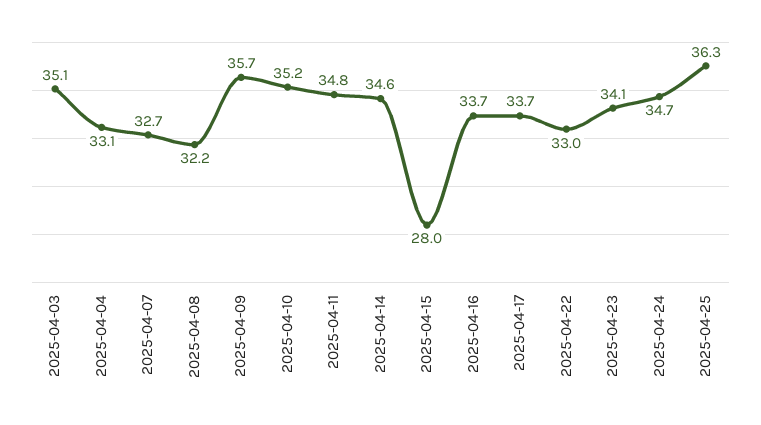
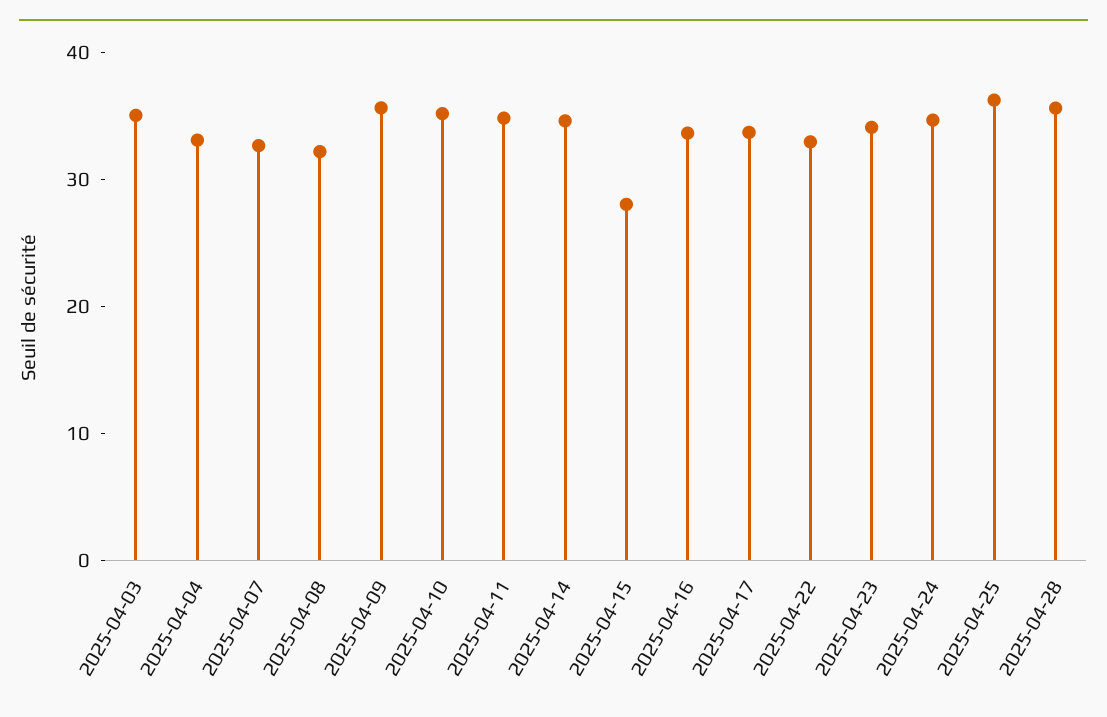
2025-04-28: none -> 36

